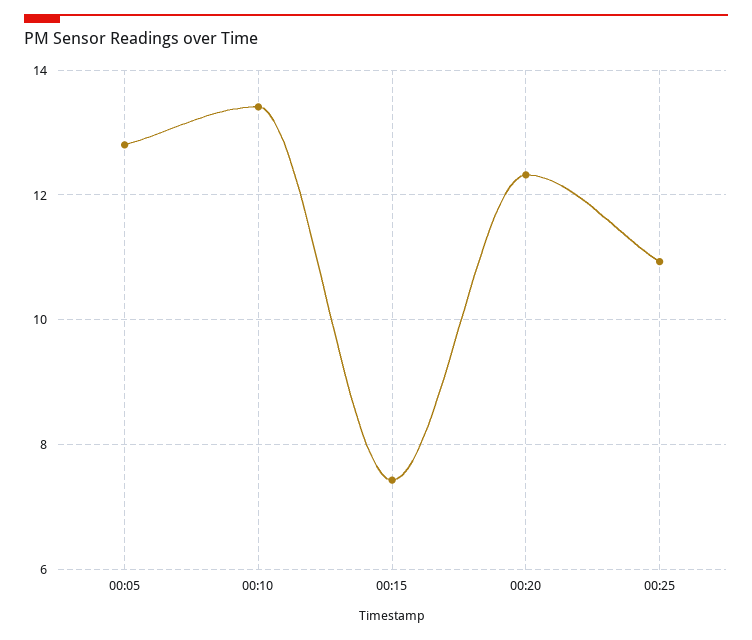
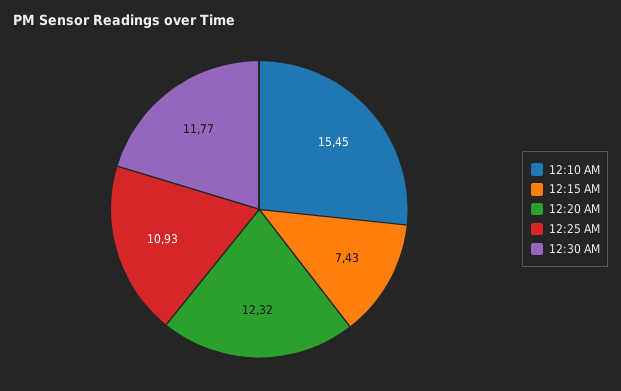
00:05: 12.8 -> none
00:10: 13.4 -> 15.45
12:30 AM: none -> 11.77

